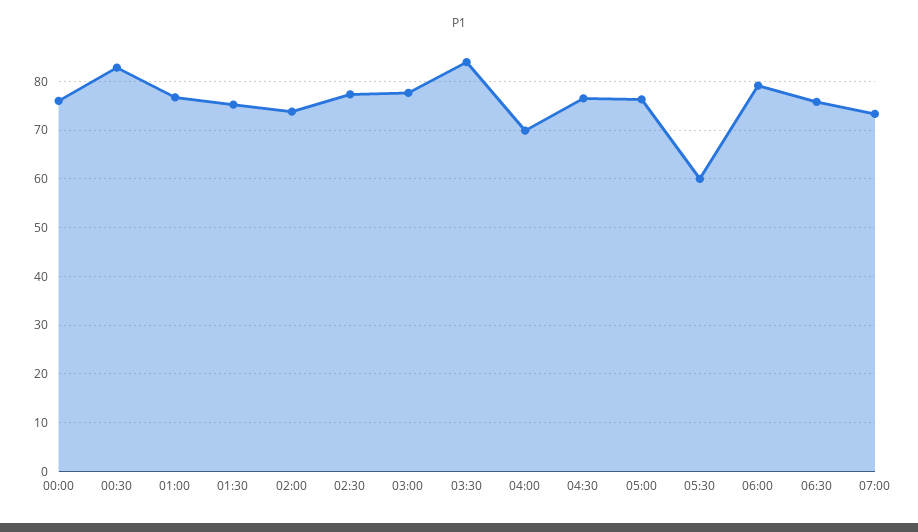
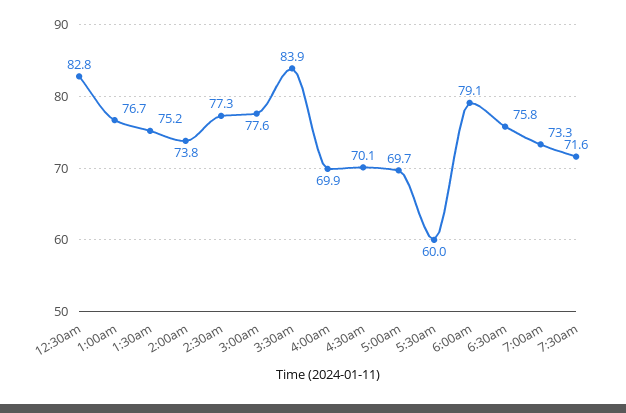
00:00: 76 -> none
04:30: 76 -> 70.1
05:00: 76 -> 69.7
7:30am: none -> 71.6

